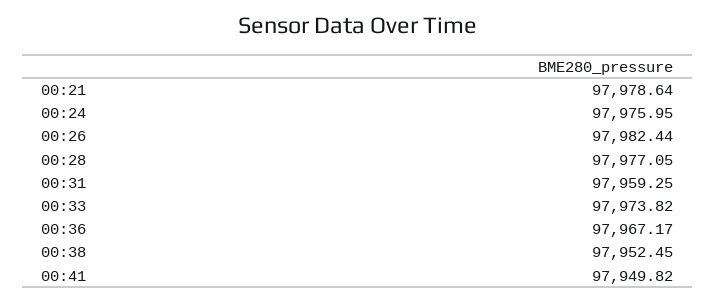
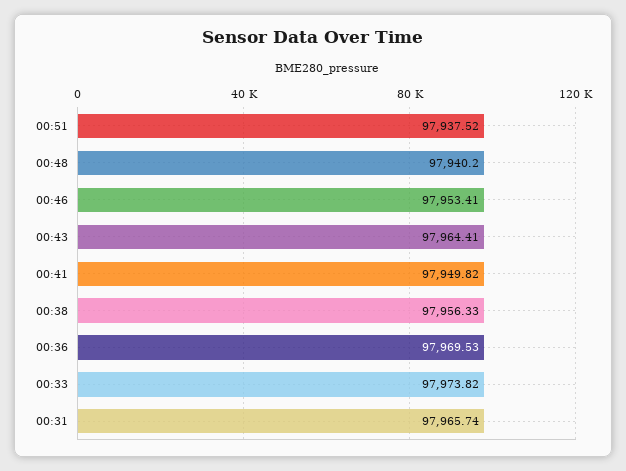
00:21: 97978.64 -> none
00:24: 97975.95 -> none
00:26: 97982.44 -> none
00:28: 97977.05 -> none
00:31: 97959.25 -> 97965.74
00:36: 97967.17 -> 97969.53
00:38: 97952.45 -> 97956.33
00:51: none -> 97937.52
00:48: none -> 97940.2
00:46: none -> 97953.41
00:43: none -> 97964.41

